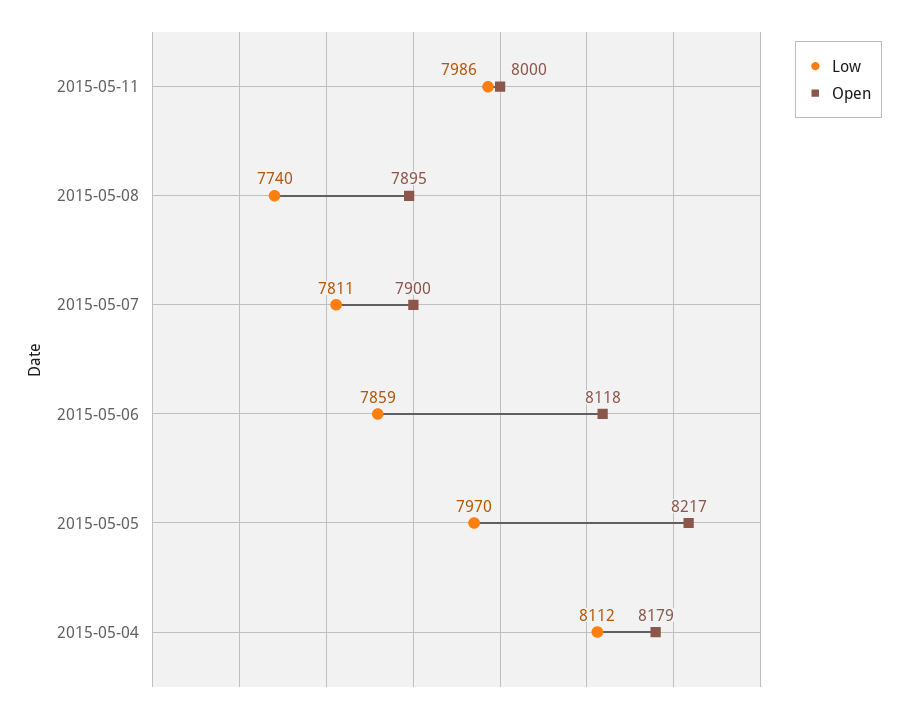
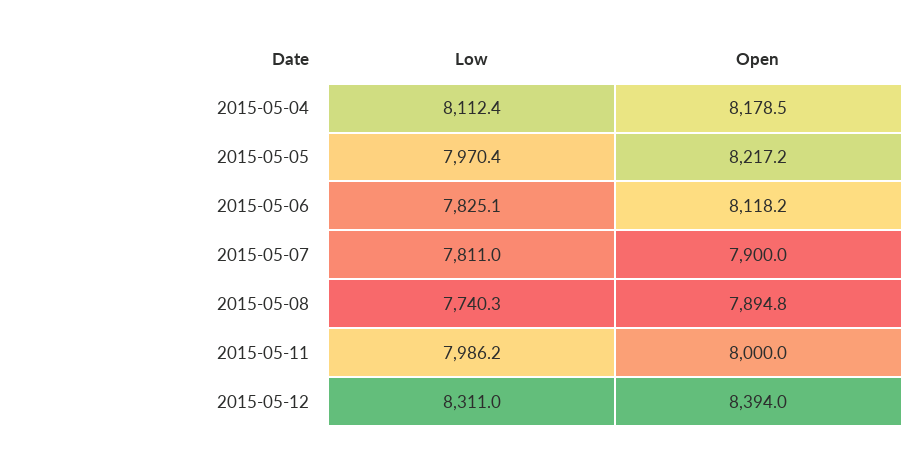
Low, 2015-05-06: 7859 -> 7825.1
Low, 2015-05-12: none -> 8311
Open, 2015-05-12: none -> 8394

